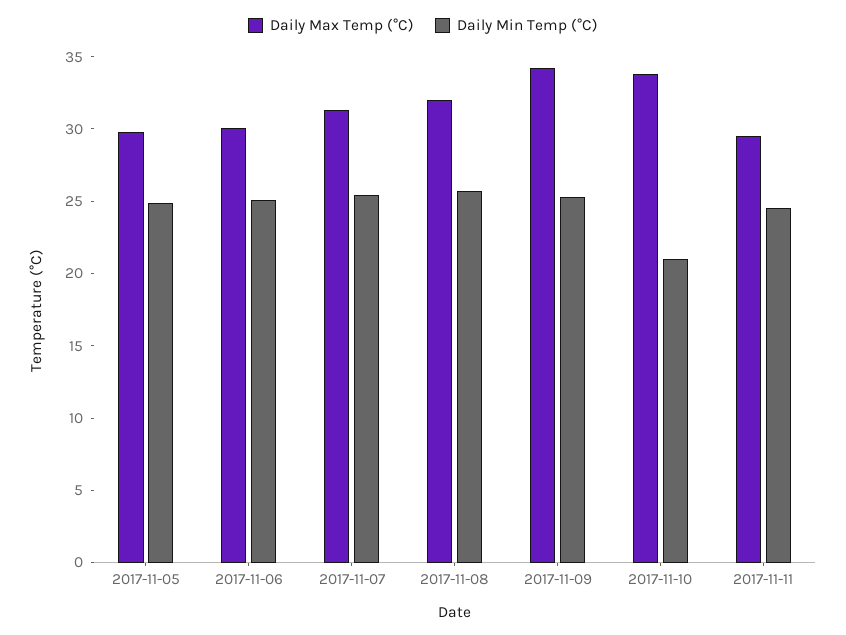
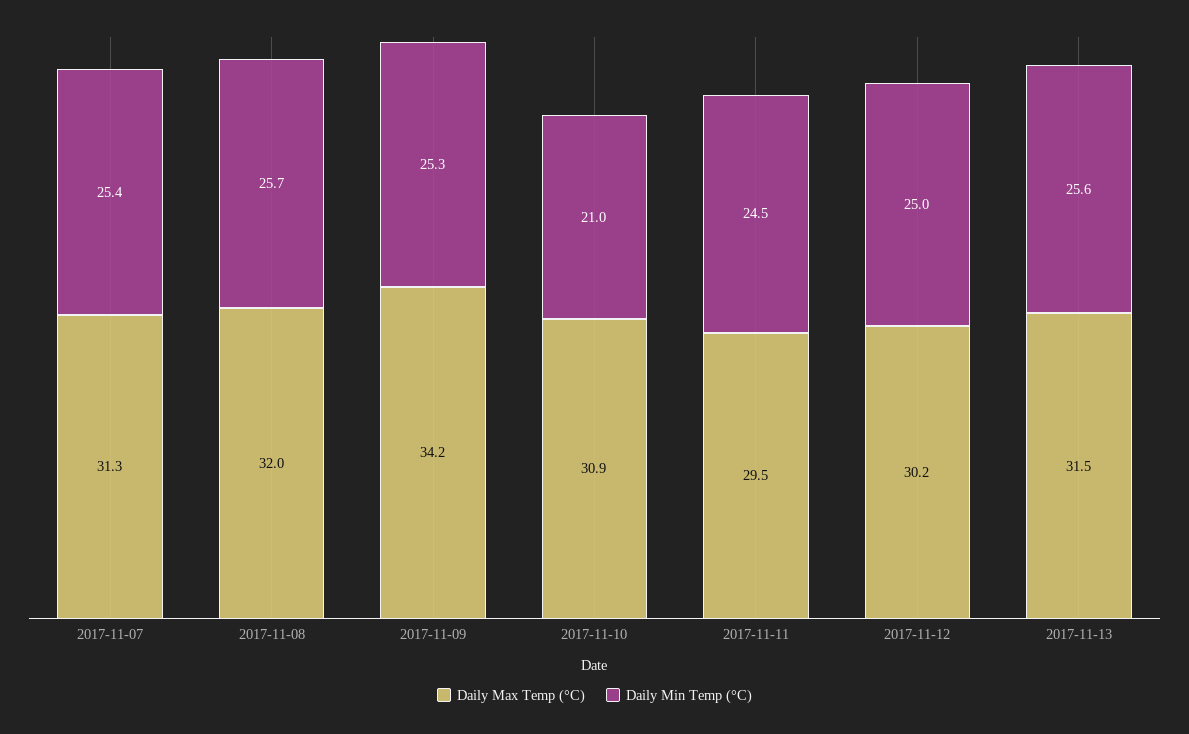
Daily Max Temp (°C), 2017-11-05: 30 -> none
Daily Min Temp (°C), 2017-11-05: 25 -> none
Daily Max Temp (°C), 2017-11-06: 30 -> none
Daily Min Temp (°C), 2017-11-06: 25 -> none
Daily Max Temp (°C), 2017-11-10: 34 -> 30.9
Daily Max Temp (°C), 2017-11-12: none -> 30.2
Daily Min Temp (°C), 2017-11-12: none -> 25
Daily Max Temp (°C), 2017-11-13: none -> 31.5
Daily Min Temp (°C), 2017-11-13: none -> 25.6

